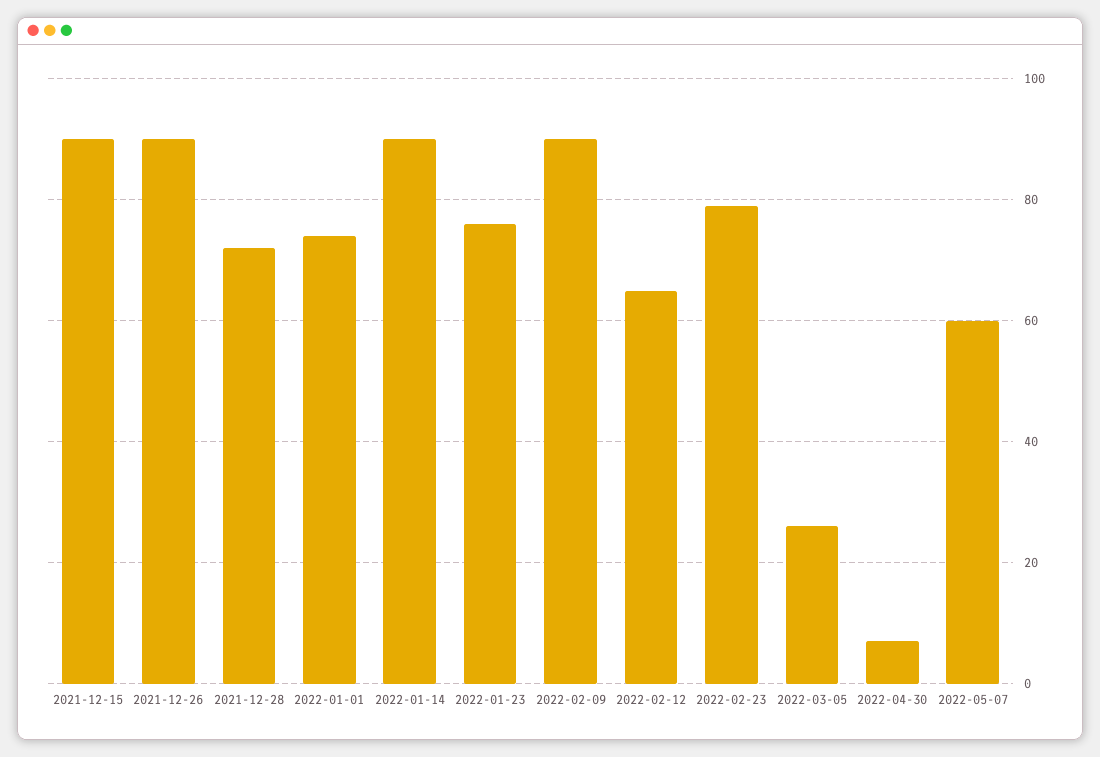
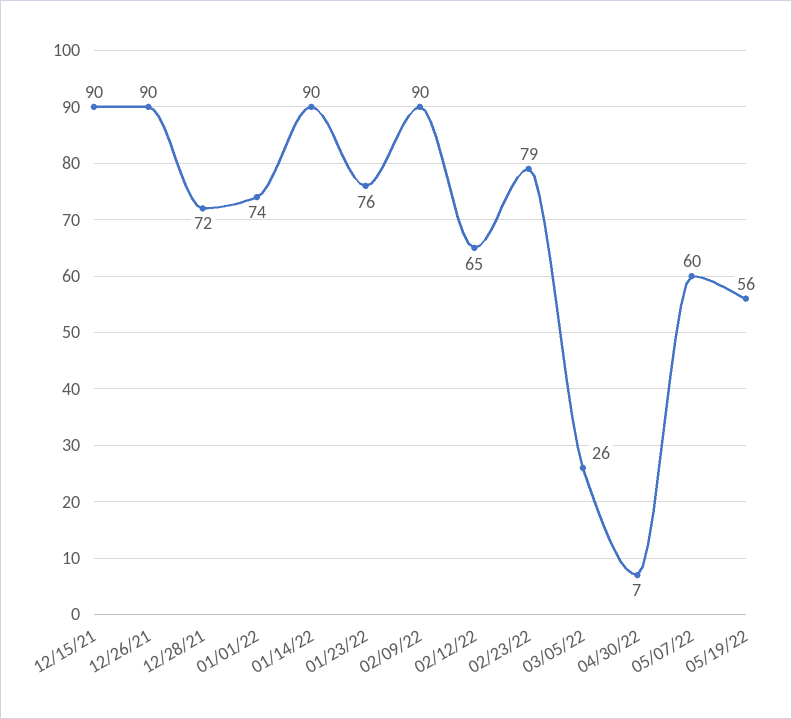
05/19/22: none -> 56

